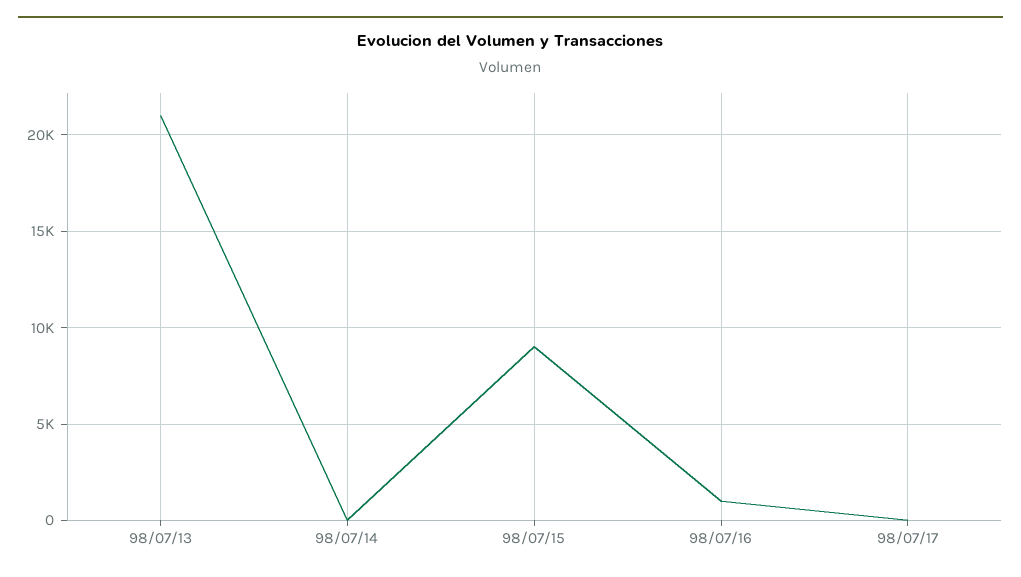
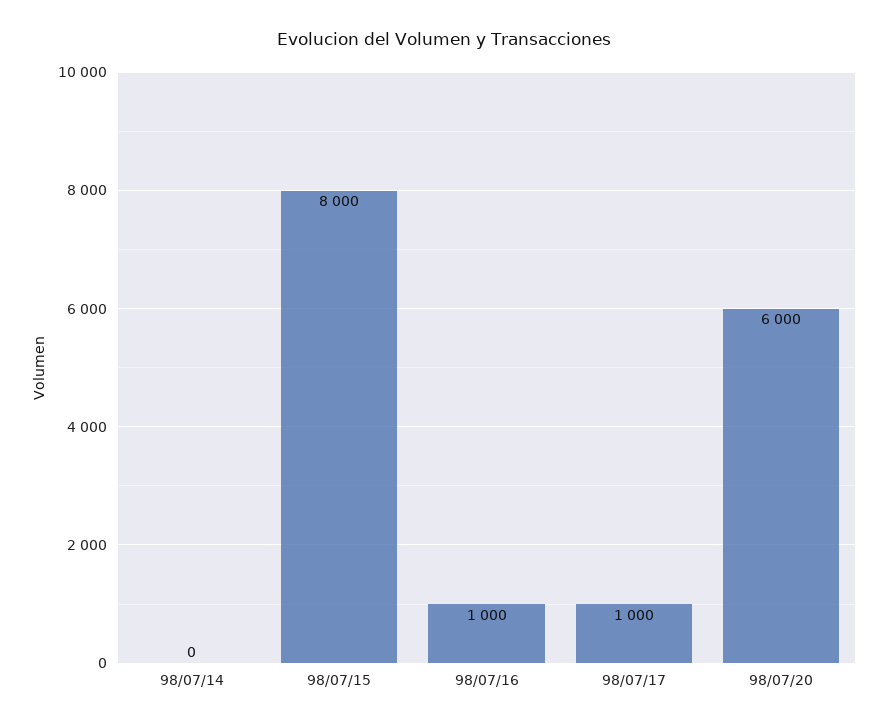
98/07/13: 21000 -> none
98/07/15: 9000 -> 8000
98/07/17: 0 -> 1000
98/07/20: none -> 6000

